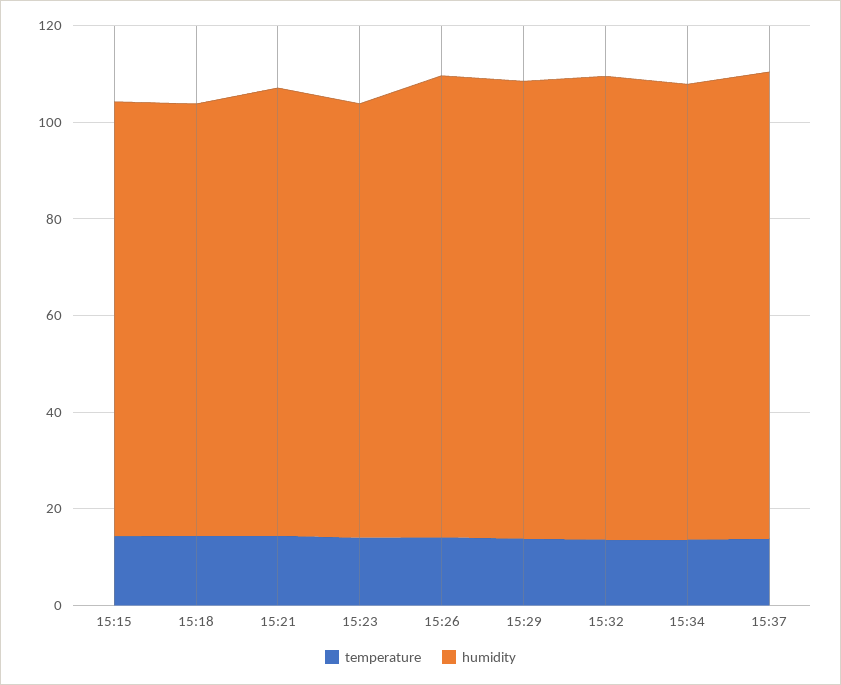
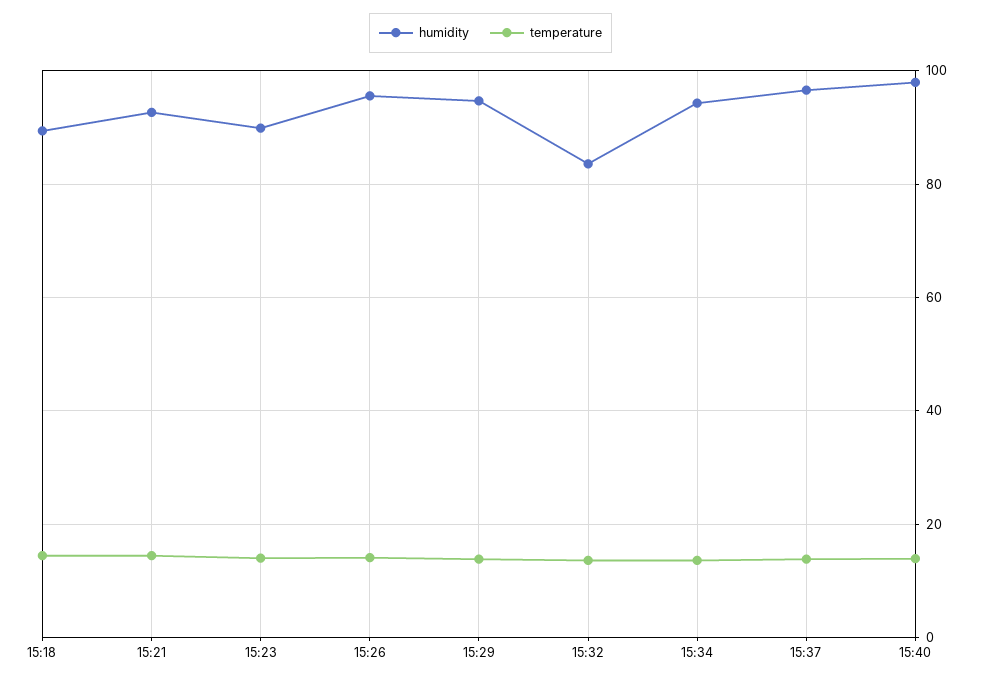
temperature, 15:15: 15 -> none
humidity, 15:15: 90 -> none
humidity, 15:32: 95 -> 84
humidity, 15:40: none -> 98
temperature, 15:40: none -> 14

